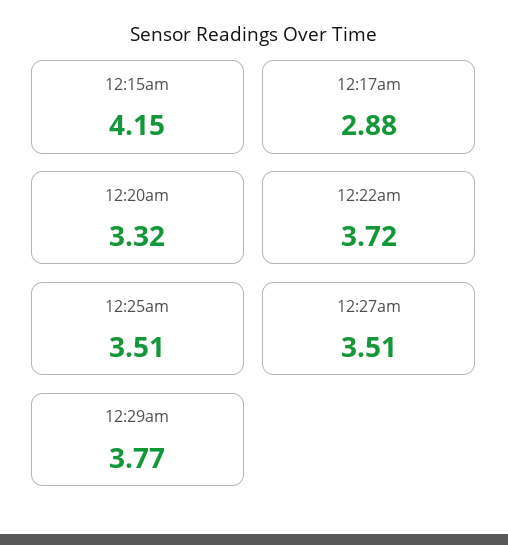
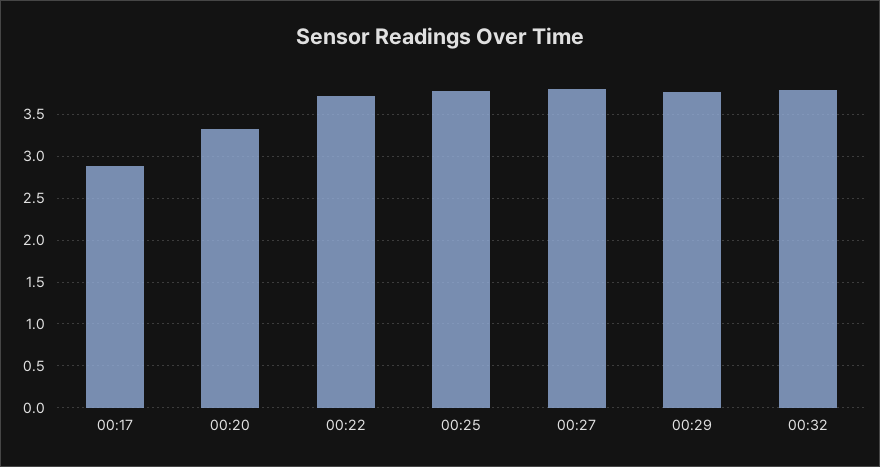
12:15am: 4.15 -> none
12:25am: 3.51 -> 3.8
12:27am: 3.51 -> 3.8
00:32: none -> 3.8

